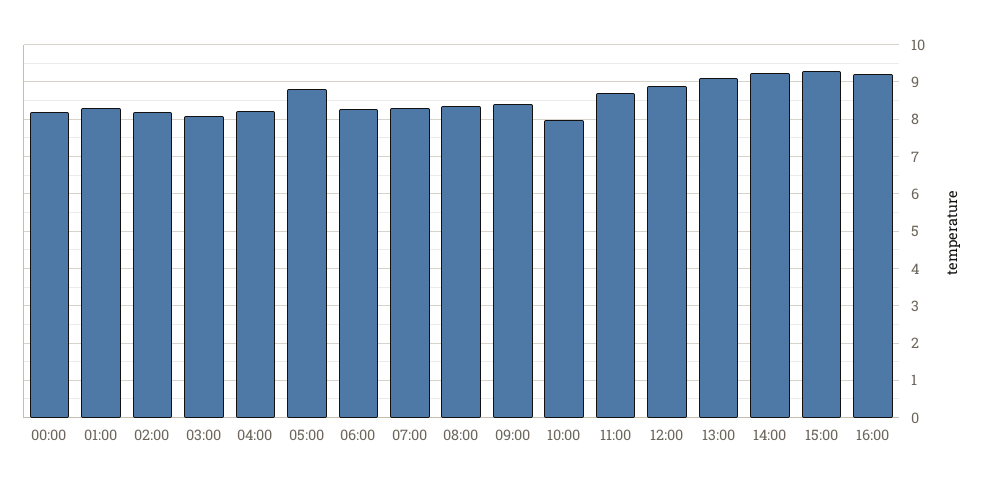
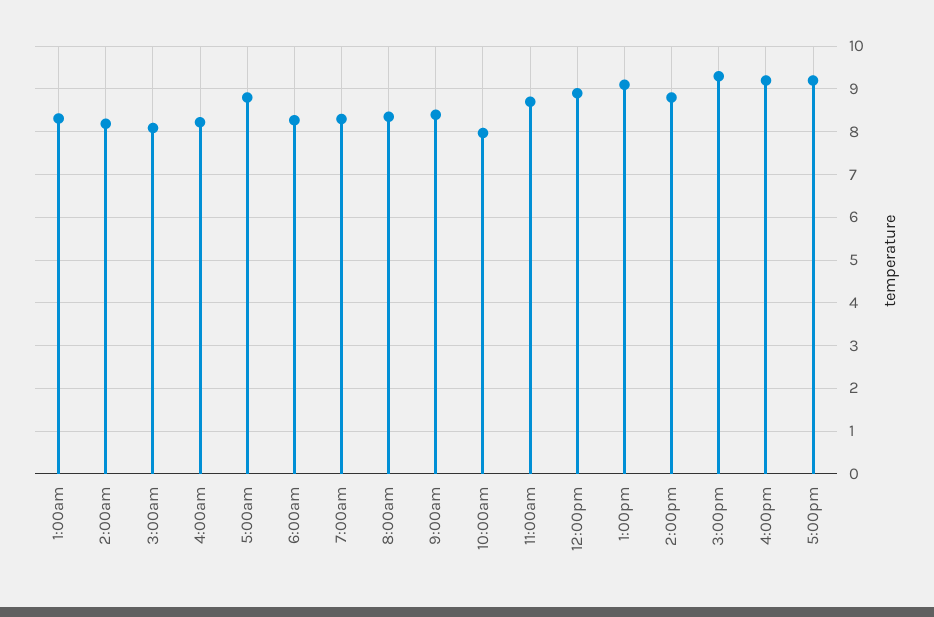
00:00: 8.2 -> none
14:00: 9.2 -> 8.8
5:00pm: none -> 9.2

